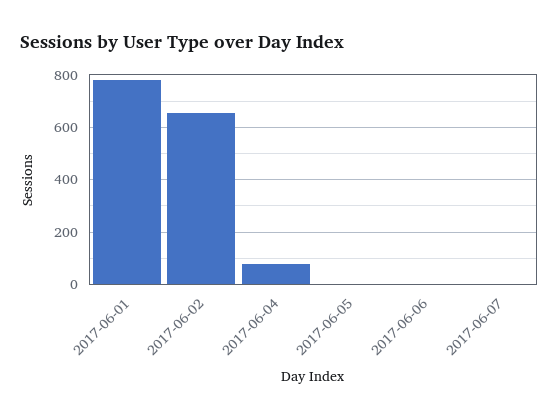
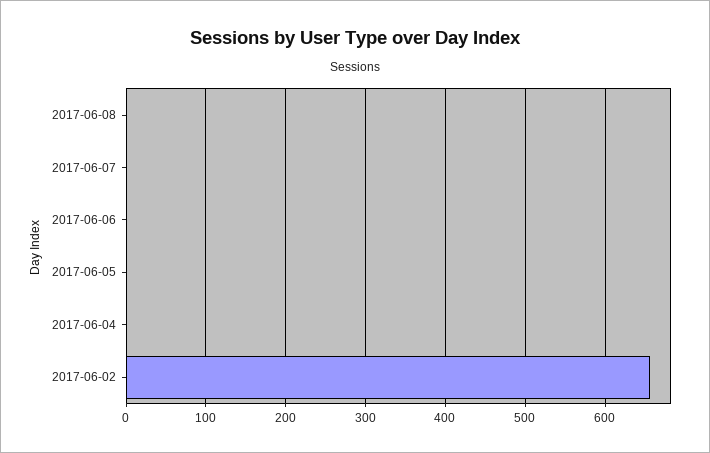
2017-06-01: 775 -> none
2017-06-04: 75 -> 0
2017-06-08: none -> 0

